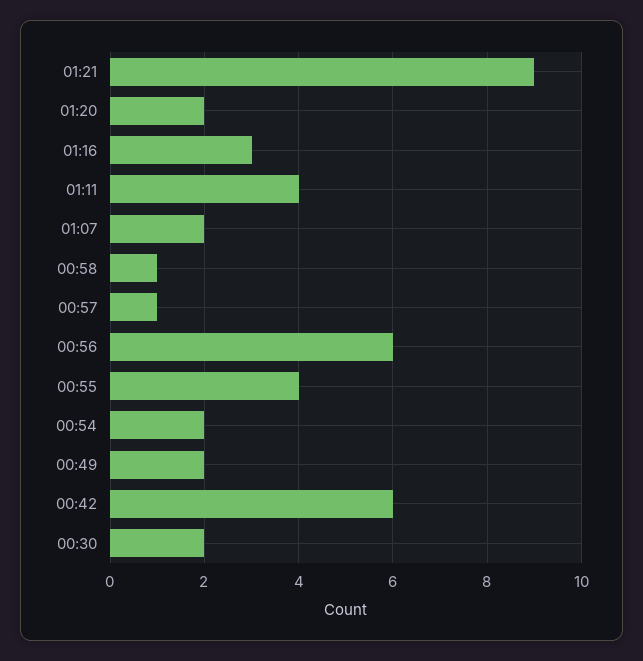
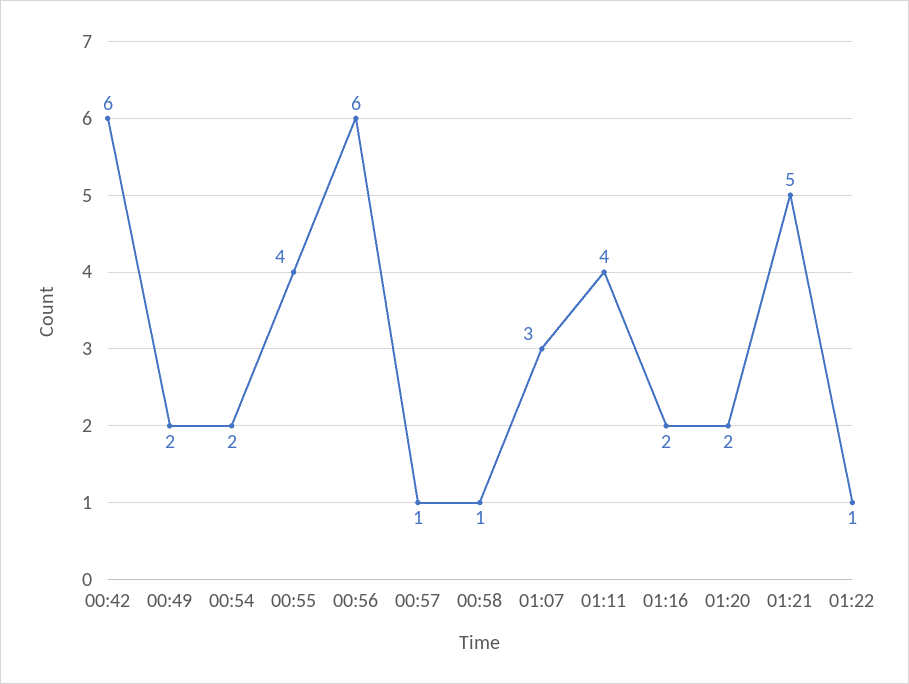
01:21: 9 -> 5
01:16: 3 -> 2
01:07: 2 -> 3
00:30: 2 -> none
01:22: none -> 1

